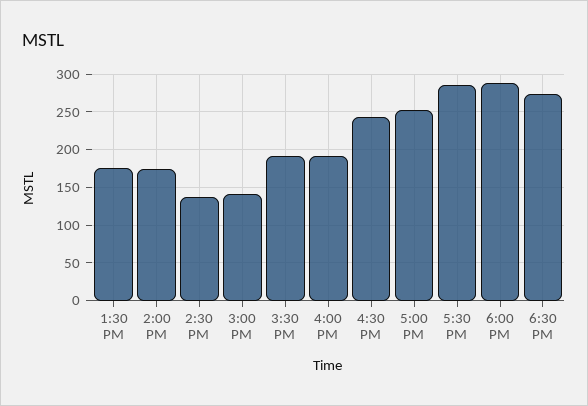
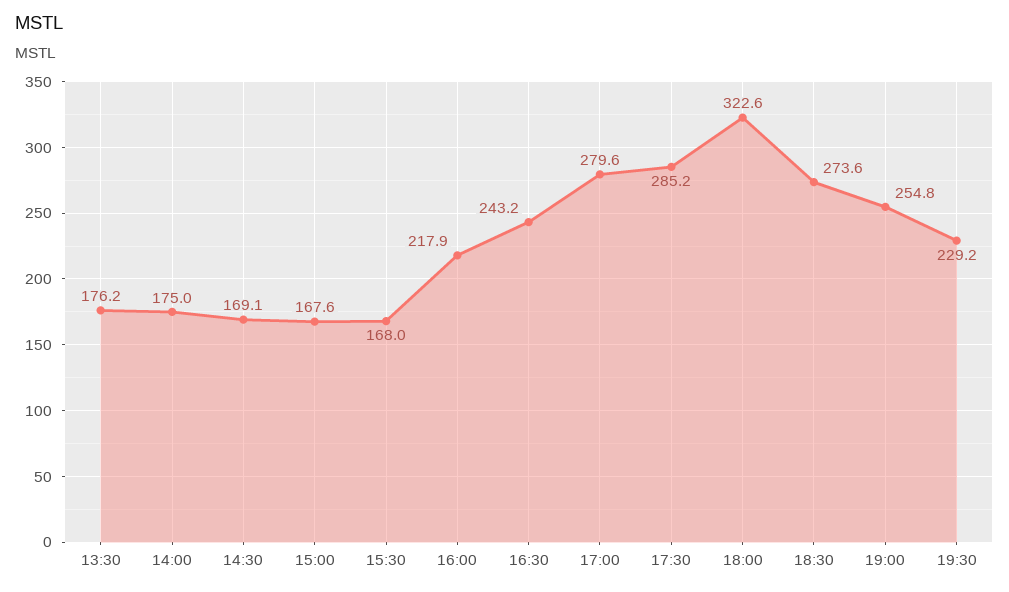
2:30 PM: 140 -> 169.1
3:00 PM: 140 -> 167.6
3:30 PM: 190 -> 168
4:00 PM: 190 -> 217.9
5:00 PM: 250 -> 279.6
6:00 PM: 290 -> 322.6
19:00: none -> 254.8
19:30: none -> 229.2

